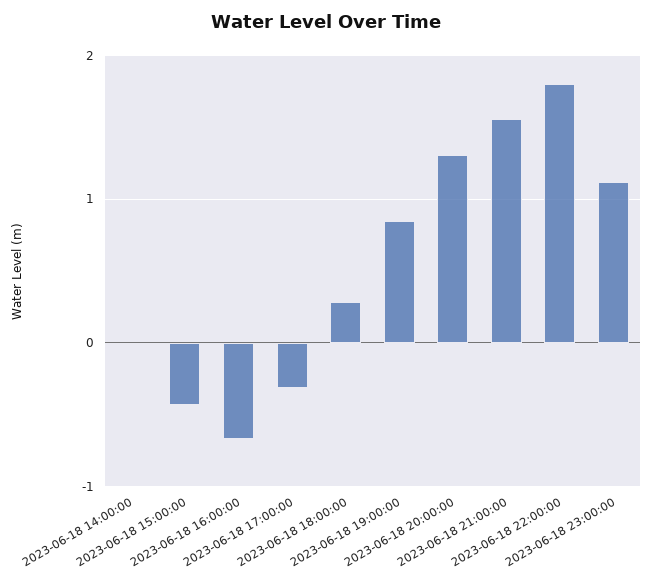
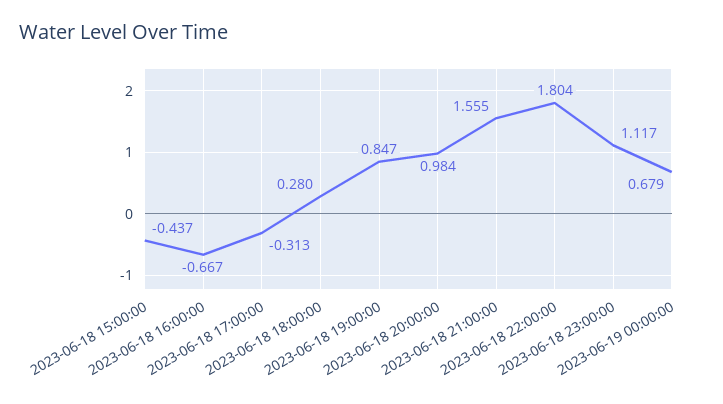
2023-06-18 14:00:00: 0 -> none
2023-06-18 20:00:00: 1.3 -> 0.984
2023-06-19 00:00:00: none -> 0.679

